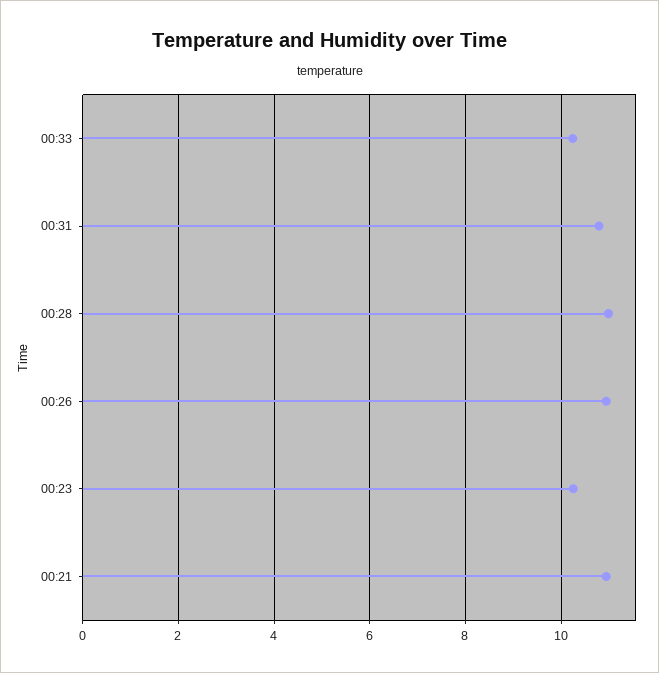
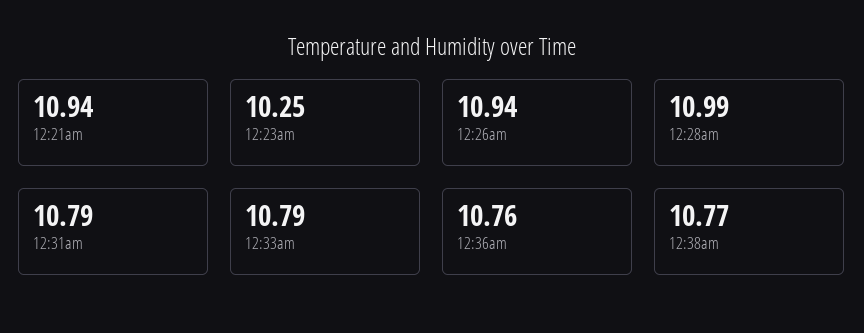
00:33: 10.2 -> 10.79
12:36am: none -> 10.76
12:38am: none -> 10.77

